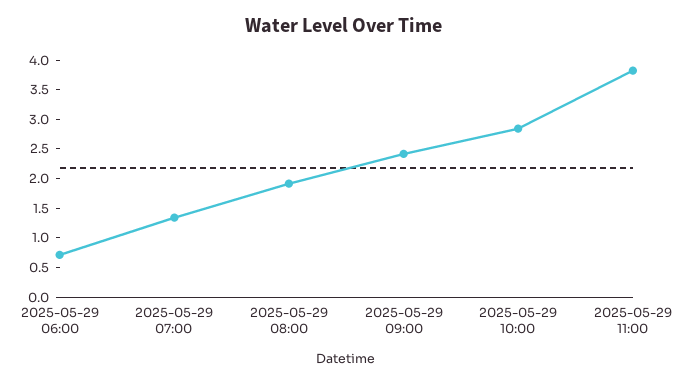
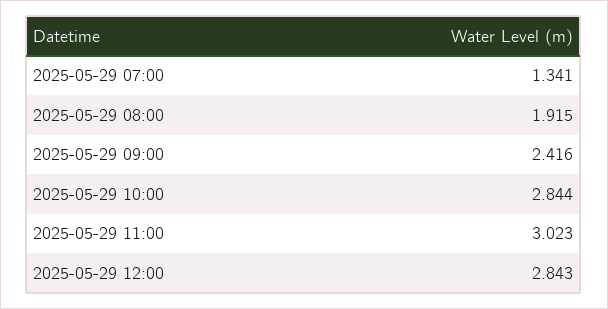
2025-05-29 06:00: 0.75 -> none
2025-05-29 11:00: 3.75 -> 3.023
2025-05-29 12:00: none -> 2.843

